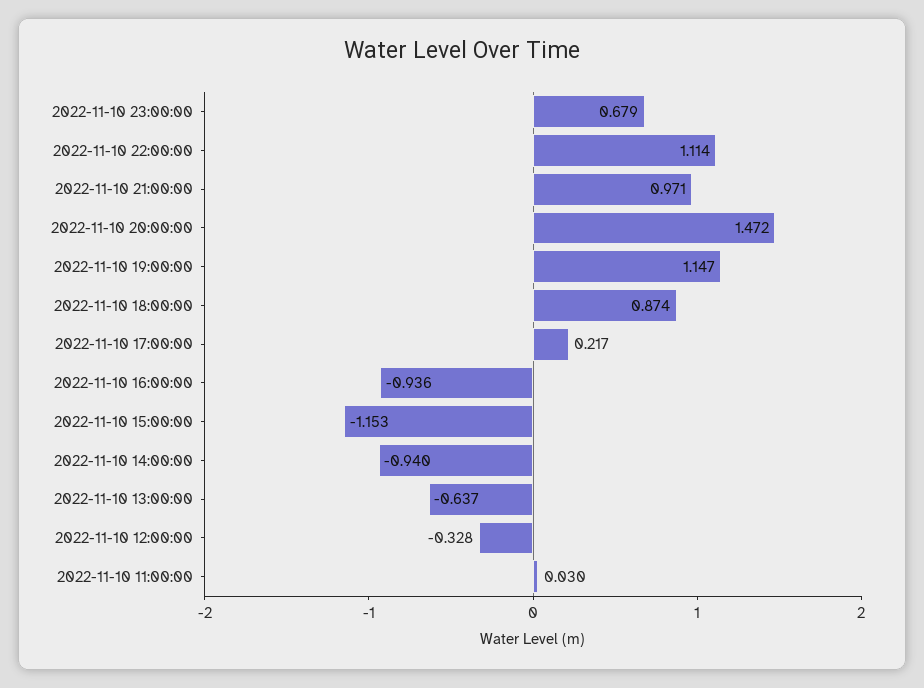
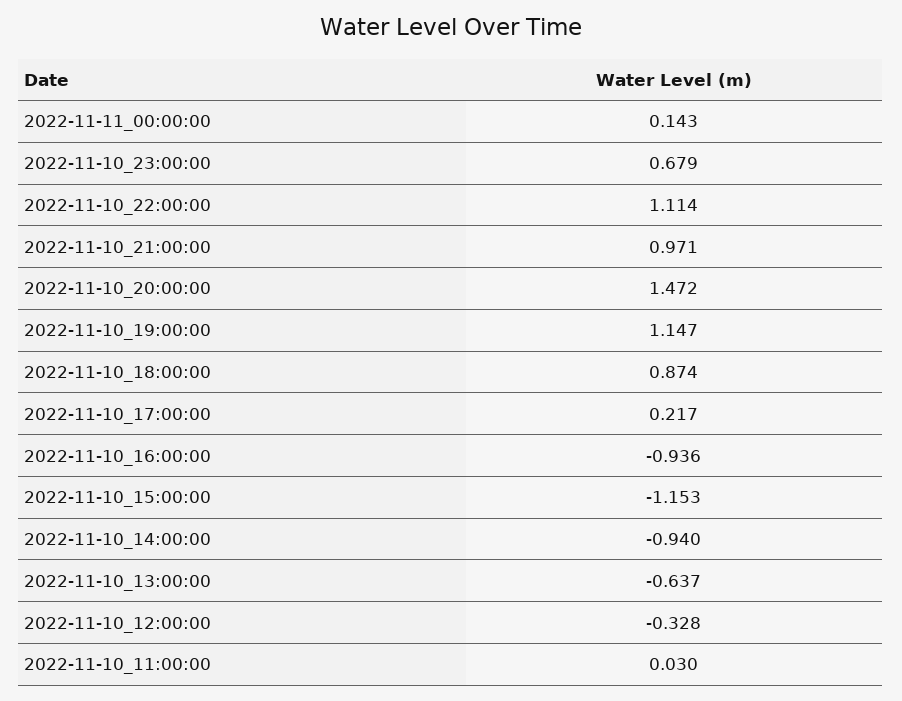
2022-11-11_00:00:00: none -> 0.143

